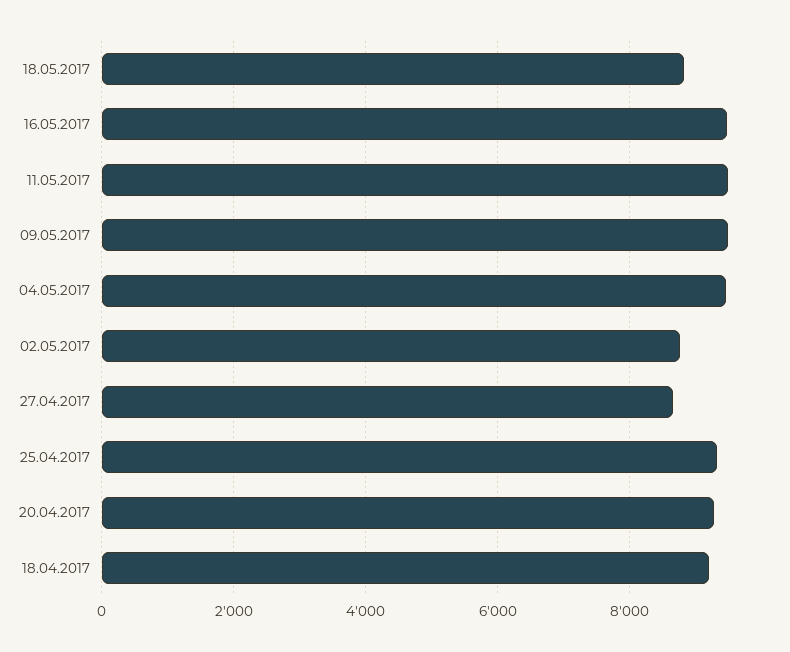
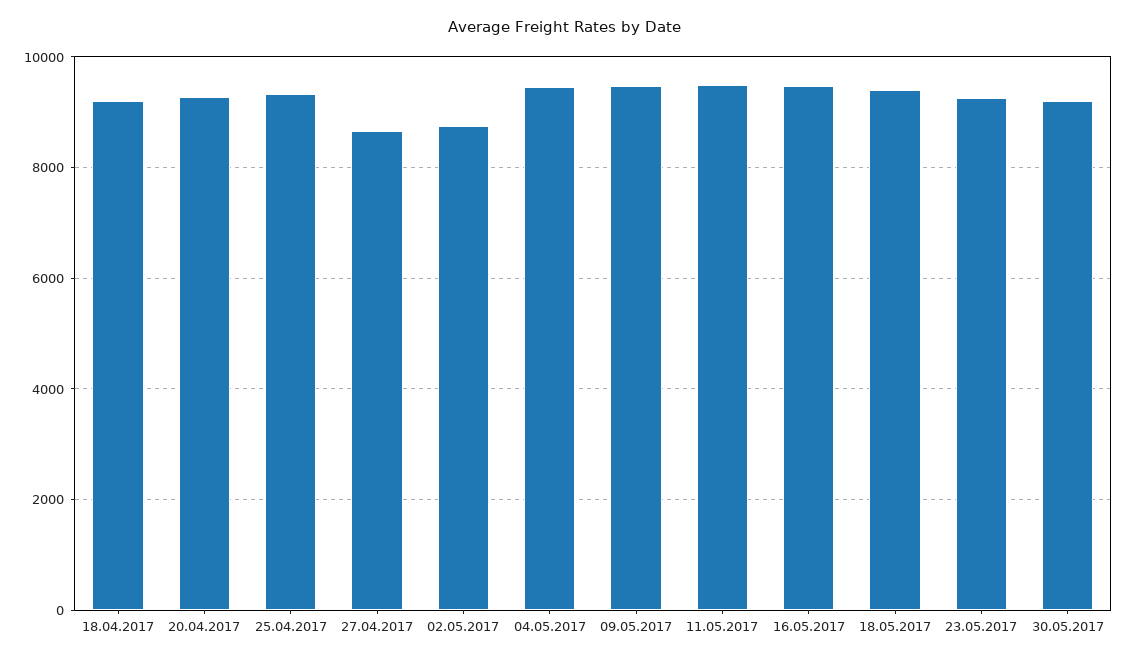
18.05.2017: 8800 -> 9400
23.05.2017: none -> 9200
30.05.2017: none -> 9200

